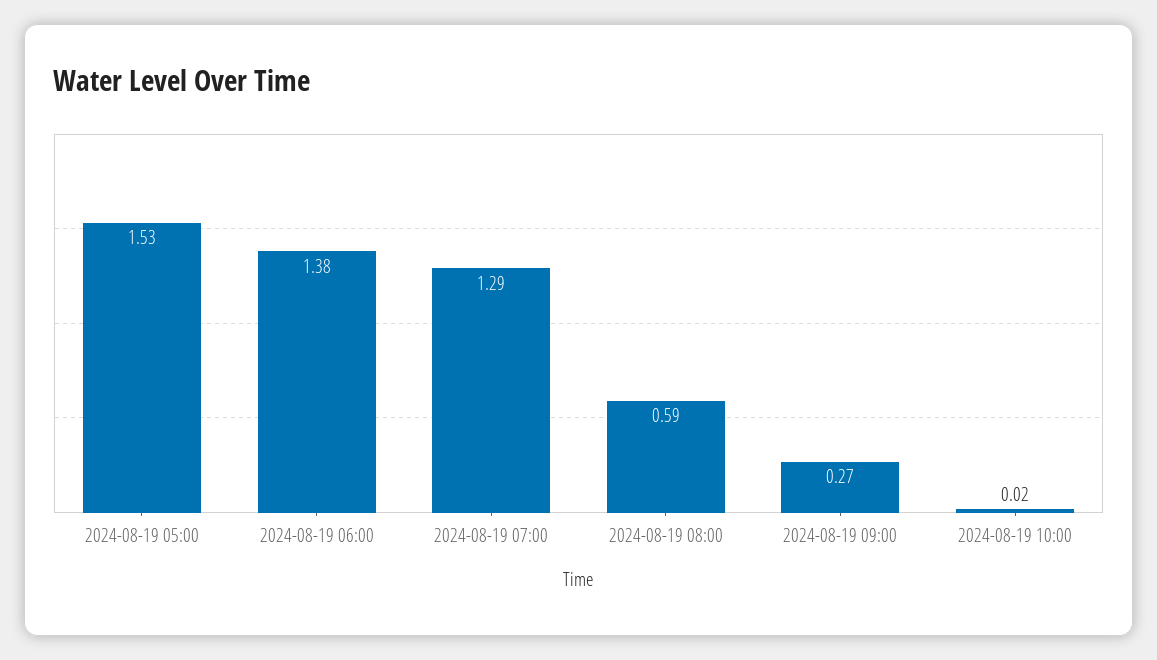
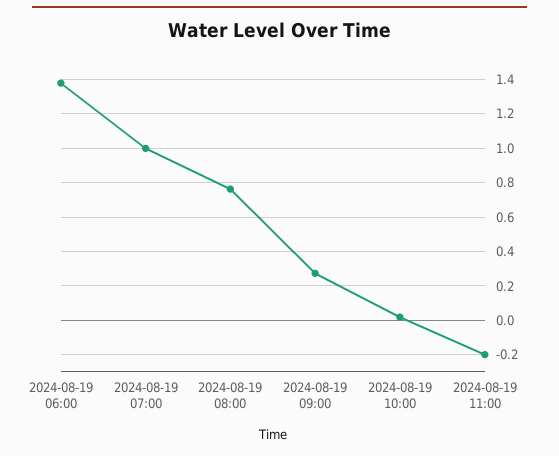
2024-08-19 05:00: 1.53 -> none
2024-08-19 07:00: 1.29 -> 1
2024-08-19 08:00: 0.59 -> 0.75
2024-08-19 11:00: none -> -0.2

